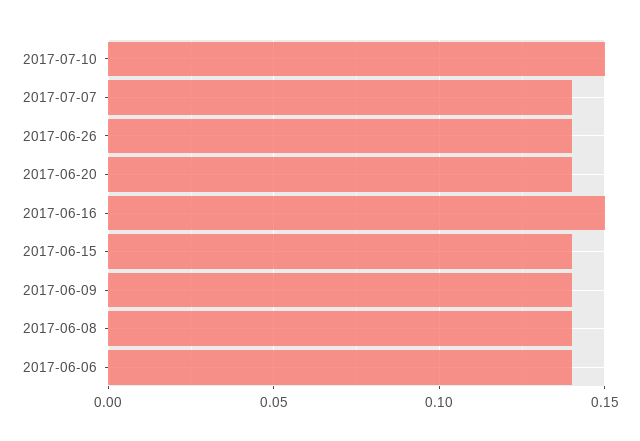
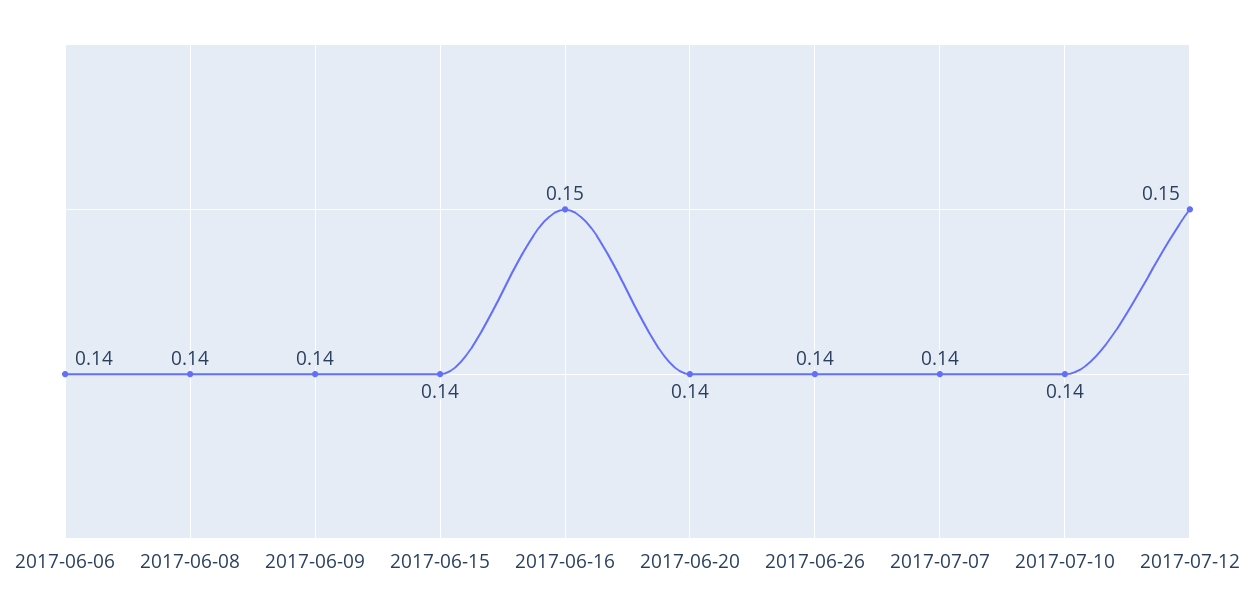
2017-07-10: 0.15 -> 0.14
2017-07-12: none -> 0.15

